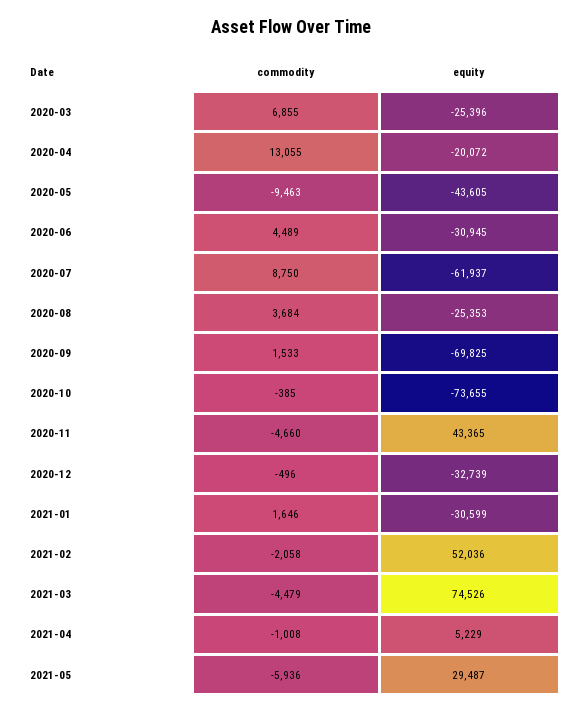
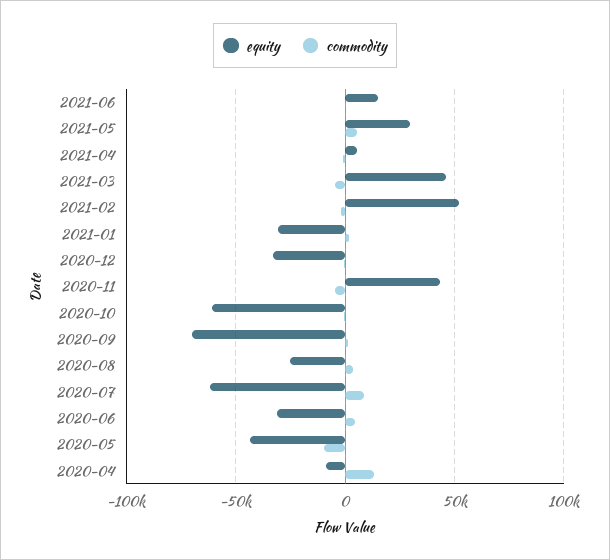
commodity, 2020-03: 6855 -> none
equity, 2020-03: -25396 -> none
equity, 2020-04: -20072 -> -10000
equity, 2020-10: -73655 -> -60000
equity, 2021-03: 74526 -> 45000
commodity, 2021-05: -5936 -> 5000
equity, 2021-06: none -> 15000
commodity, 2021-06: none -> 0

